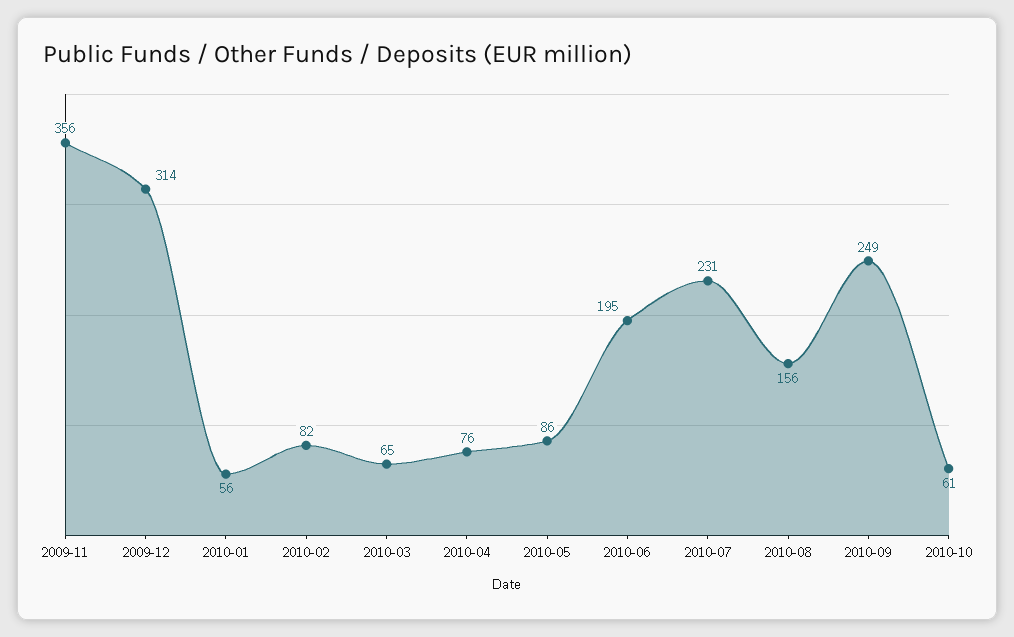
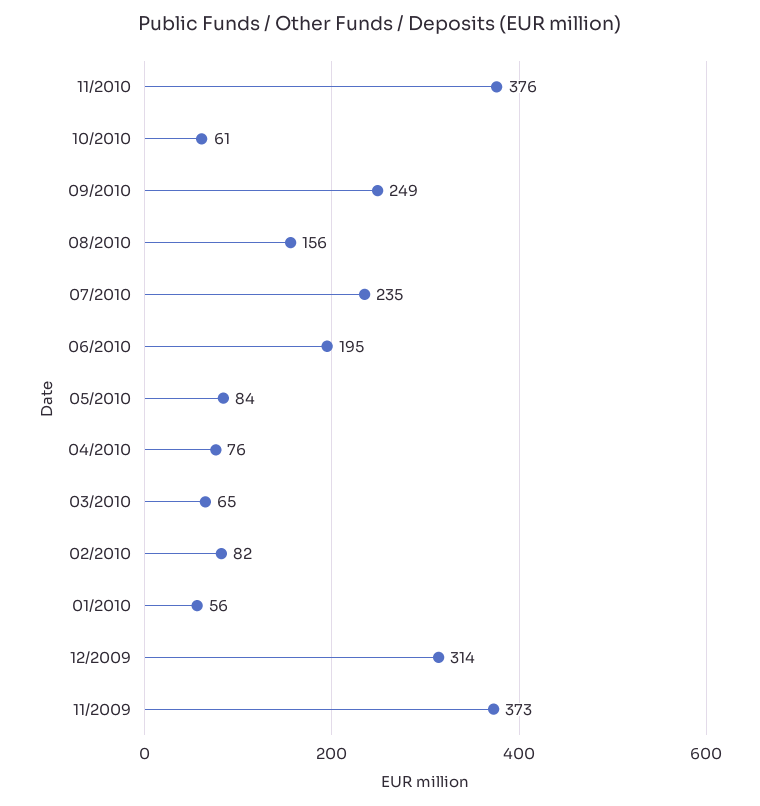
2009-11: 356 -> 373
2010-05: 86 -> 84
2010-07: 231 -> 235
11/2010: none -> 376

